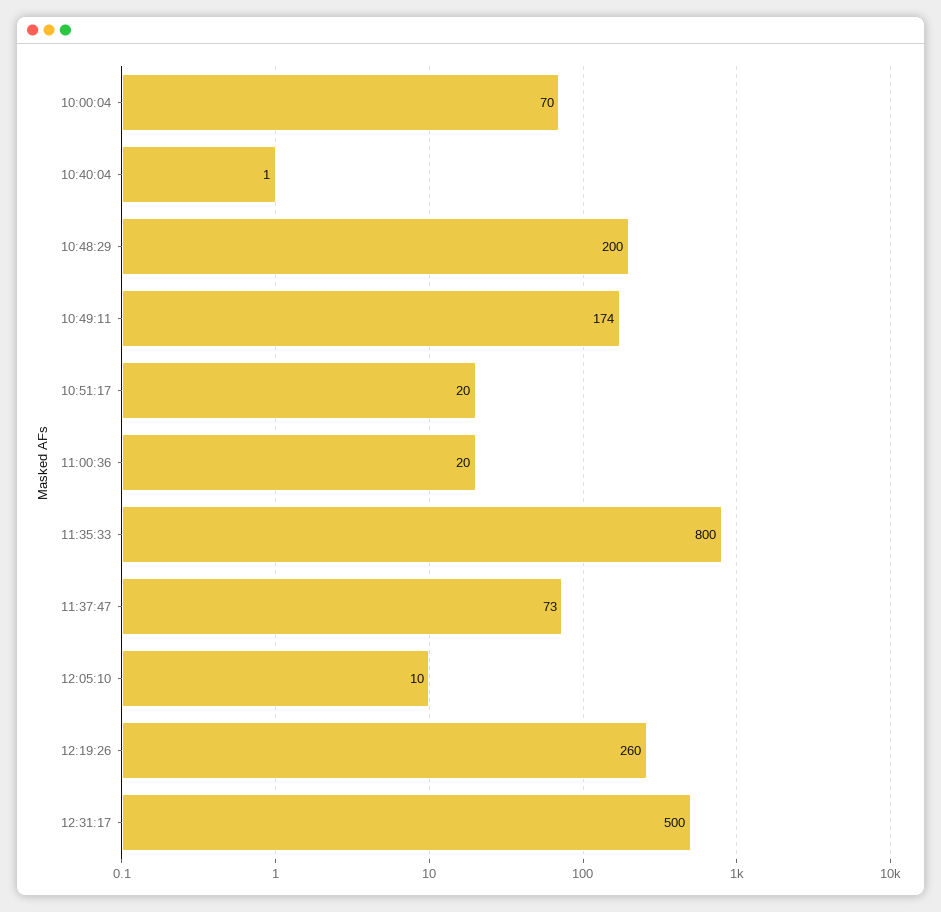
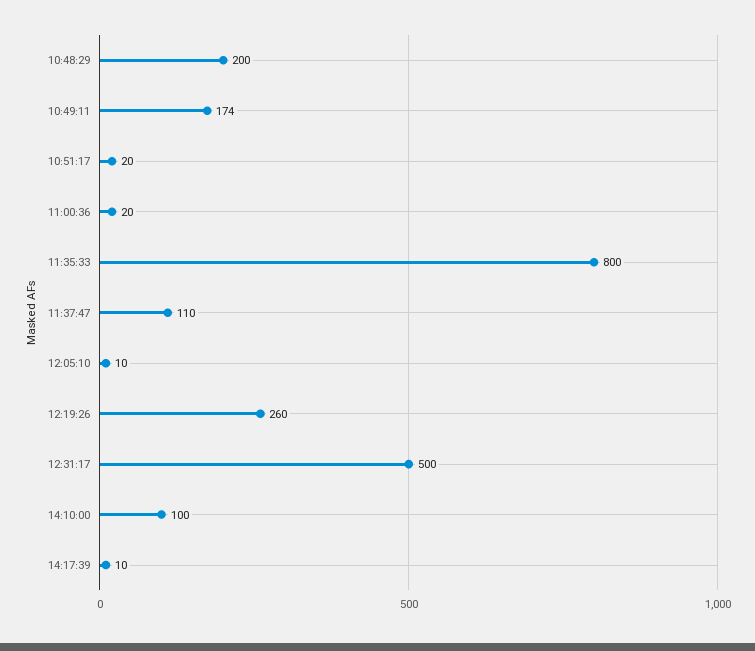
10:00:04: 70 -> none
10:40:04: 1 -> none
11:37:47: 73 -> 110
14:10:00: none -> 100
14:17:39: none -> 10

